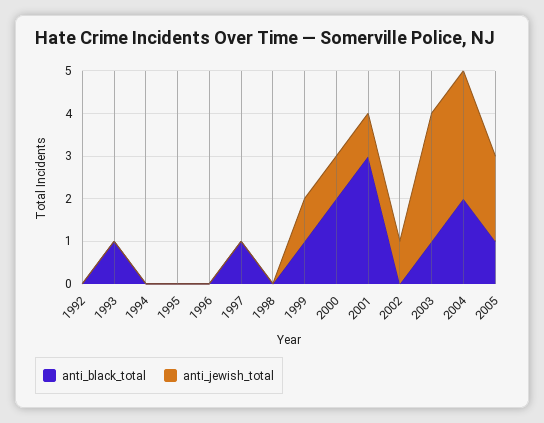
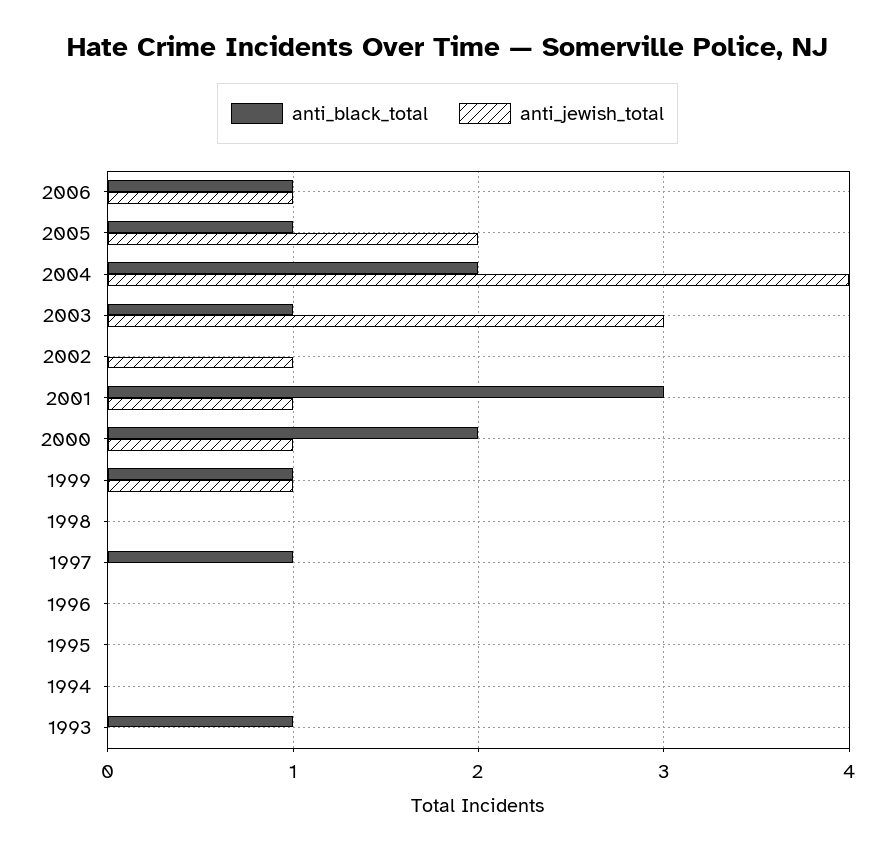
anti_black_total, 1992: 0 -> none
anti_jewish_total, 1992: 0 -> none
anti_jewish_total, 2004: 3 -> 4
anti_black_total, 2006: none -> 1
anti_jewish_total, 2006: none -> 1

